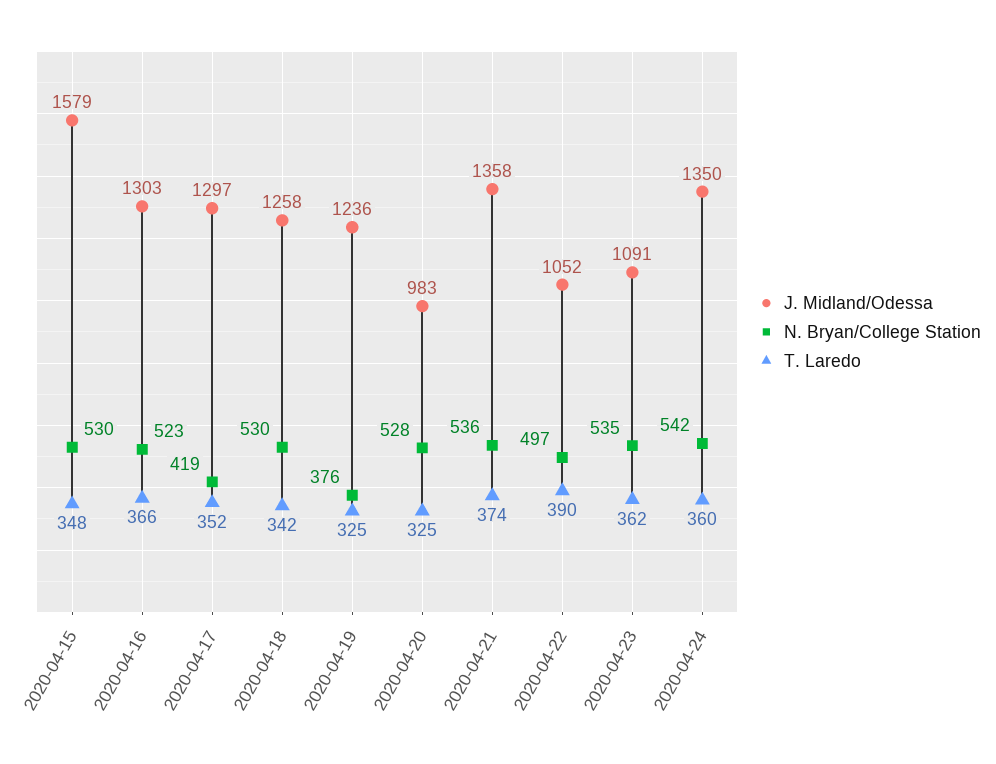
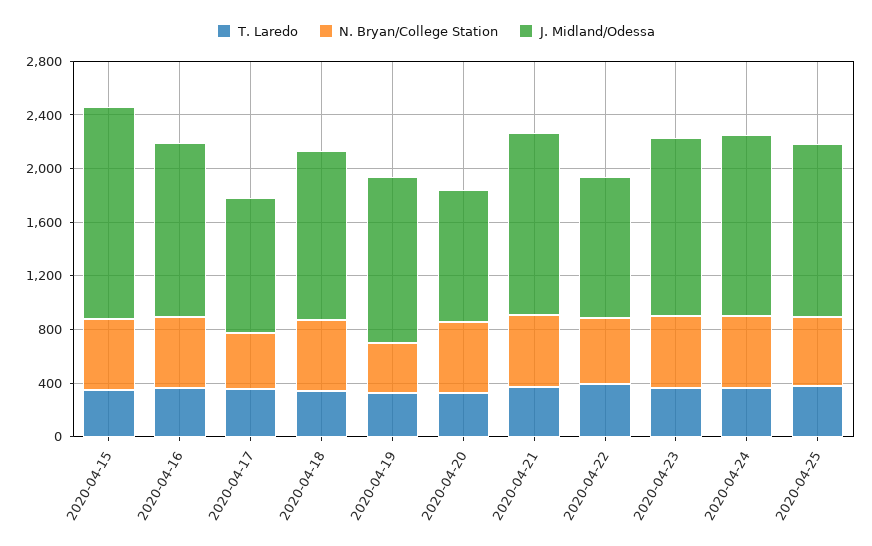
J. Midland/Odessa, 2020-04-17: 1297 -> 1000
J. Midland/Odessa, 2020-04-23: 1091 -> 1300
T. Laredo, 2020-04-25: none -> 400
N. Bryan/College Station, 2020-04-25: none -> 500
J. Midland/Odessa, 2020-04-25: none -> 1300

